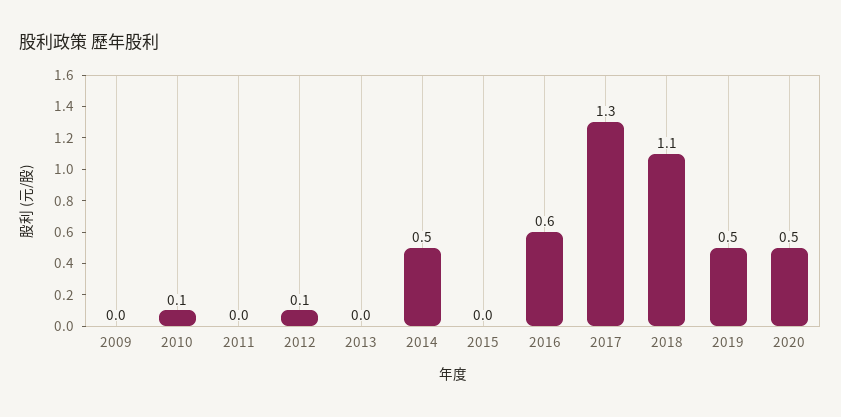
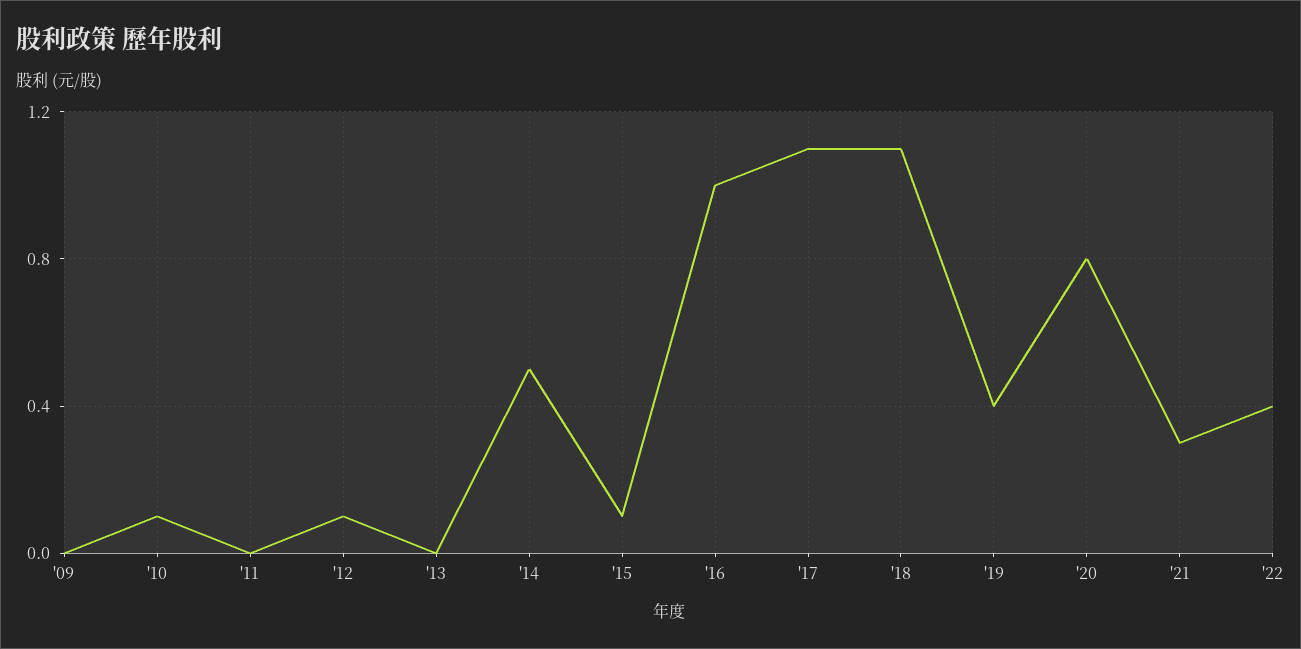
2015: 0 -> 0.1
2016: 0.6 -> 1
2017: 1.3 -> 1.1
2019: 0.5 -> 0.4
2020: 0.5 -> 0.8
'21: none -> 0.3
'22: none -> 0.4

